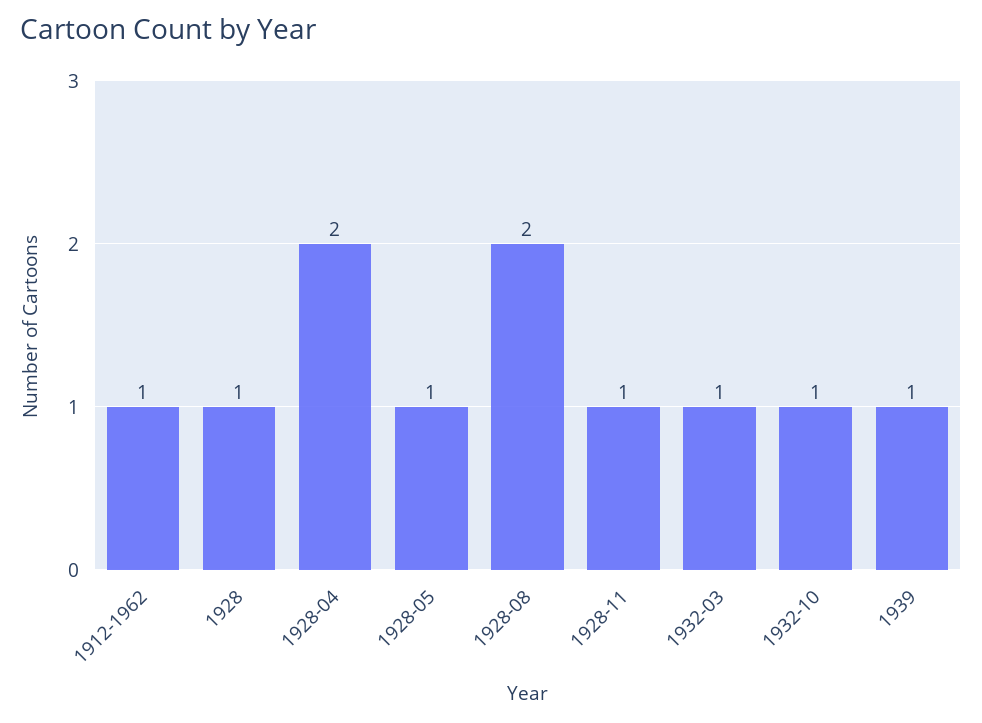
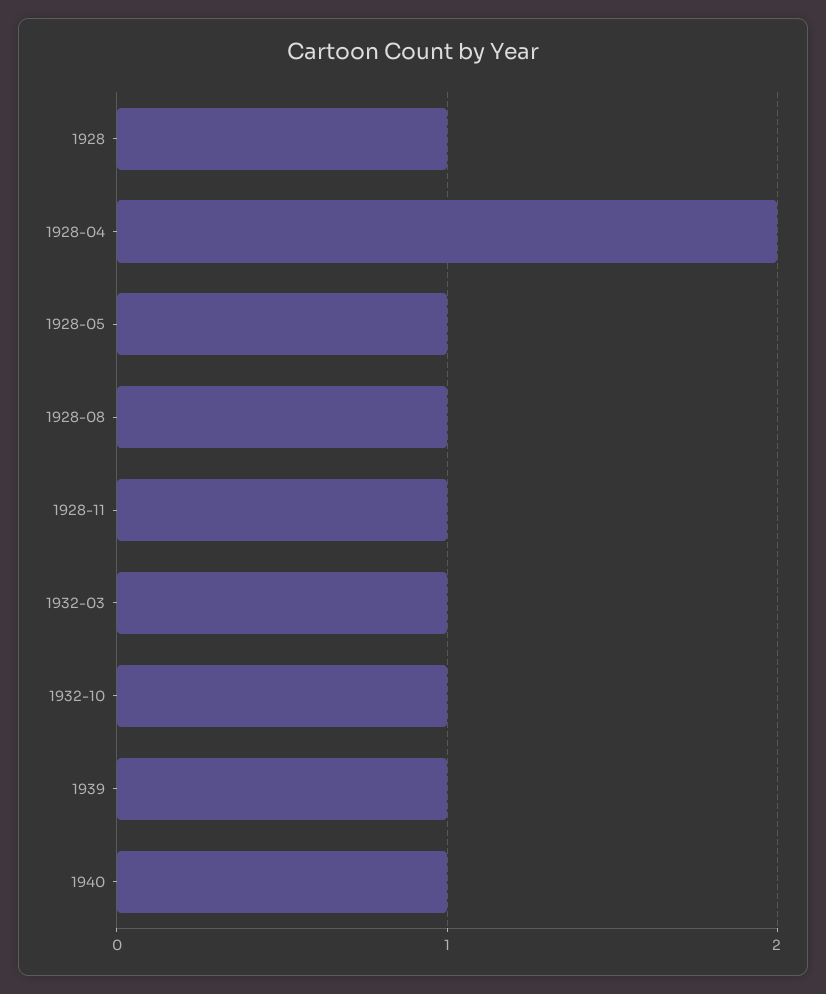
1912-1962: 1 -> none
1928-08: 2 -> 1
1940: none -> 1

